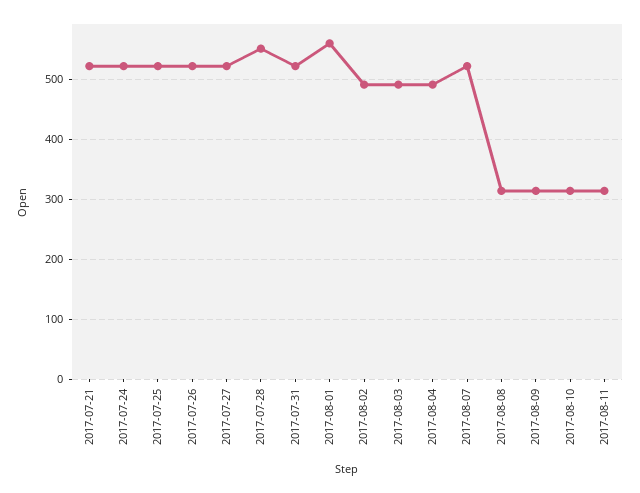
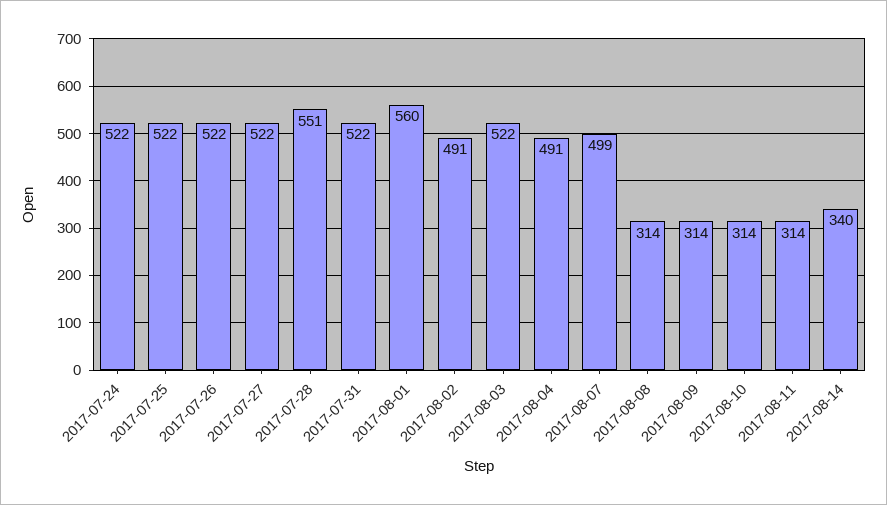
2017-07-21: 520 -> none
2017-08-03: 490 -> 522
2017-08-07: 520 -> 499
2017-08-14: none -> 340

